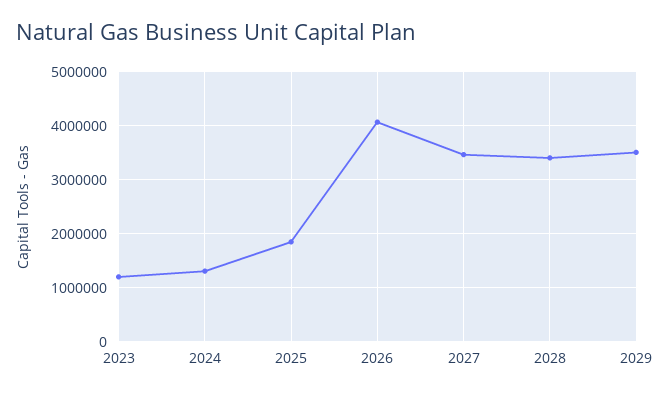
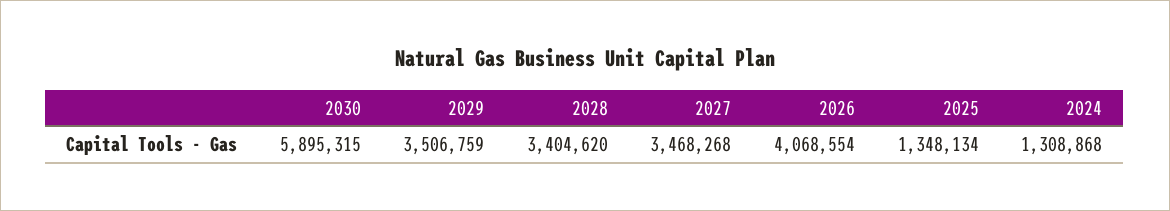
2023: 1200000 -> none
2025: 1800000 -> 1348134
2030: none -> 5895315

